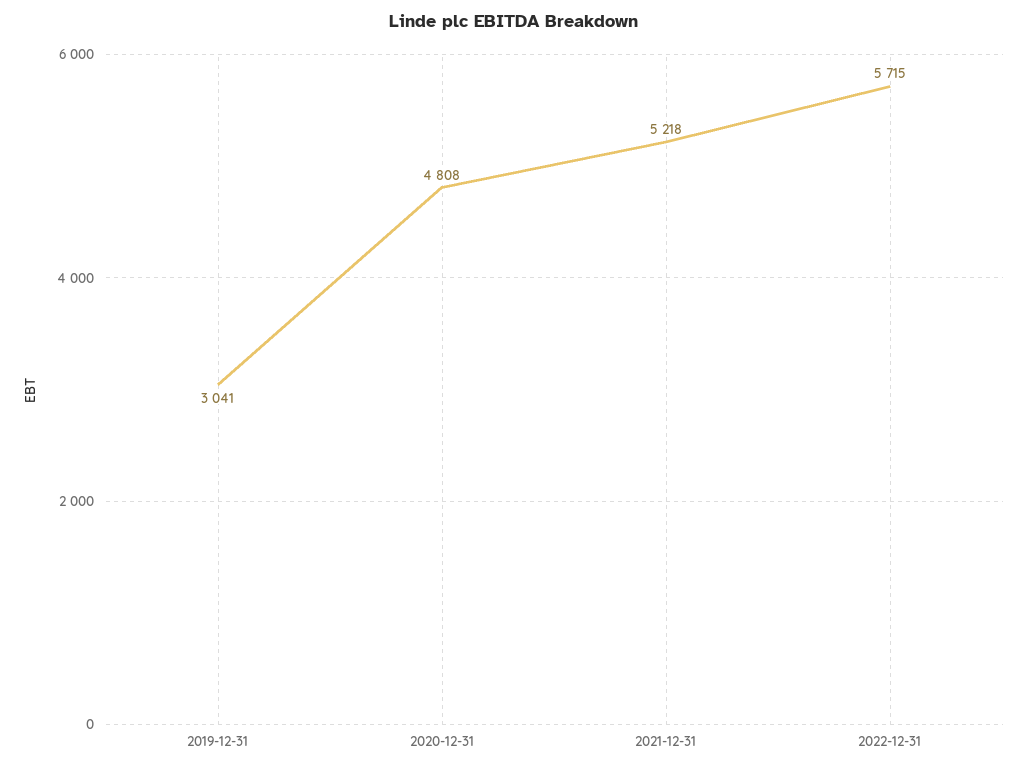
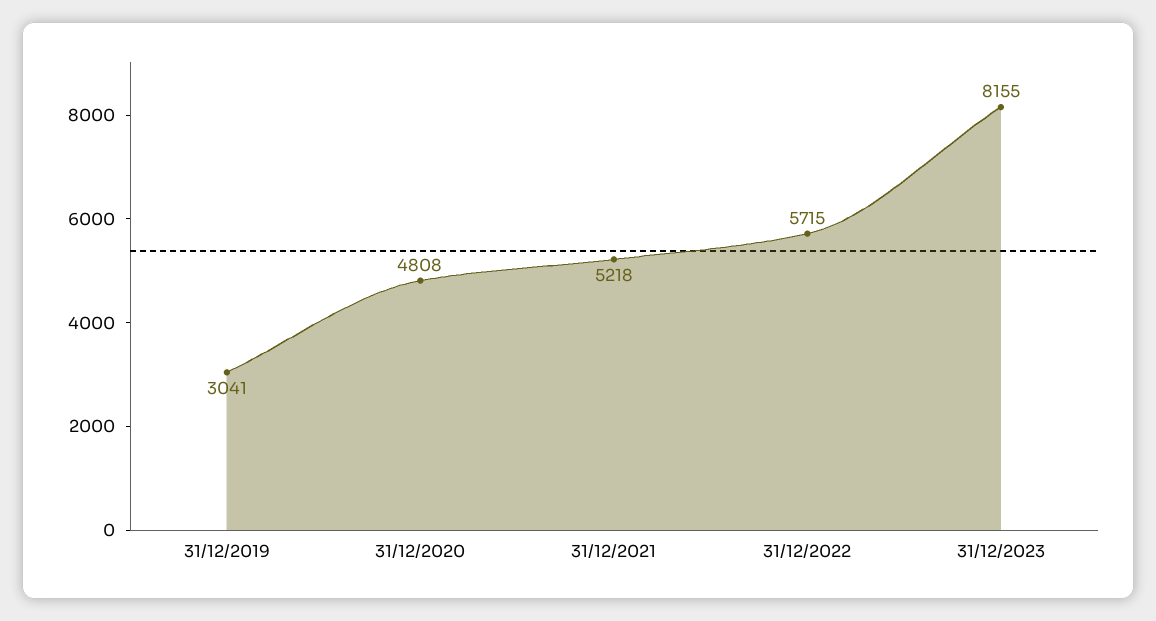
31/12/2023: none -> 8155

